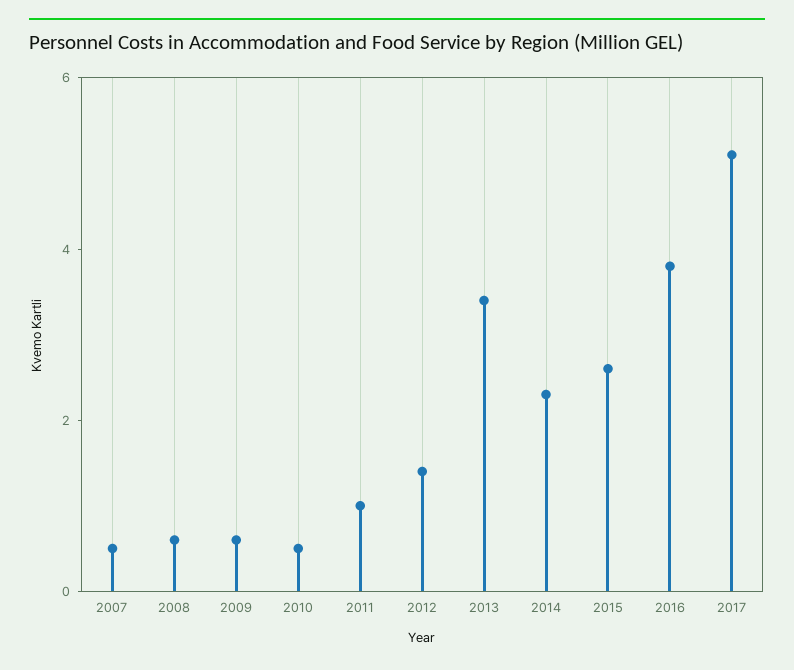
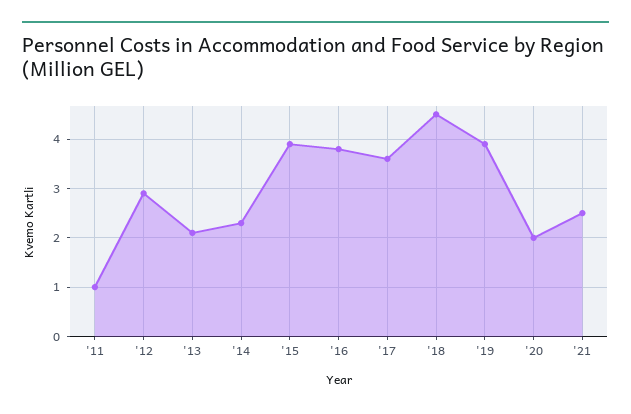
2007: 0.5 -> none
2008: 0.5 -> none
2009: 0.5 -> none
2010: 0.5 -> none
2012: 1.5 -> 3
2013: 3.5 -> 2
2015: 2.5 -> 4
2017: 5 -> 3.5
'18: none -> 4.5
'19: none -> 4
'20: none -> 2
'21: none -> 2.5

